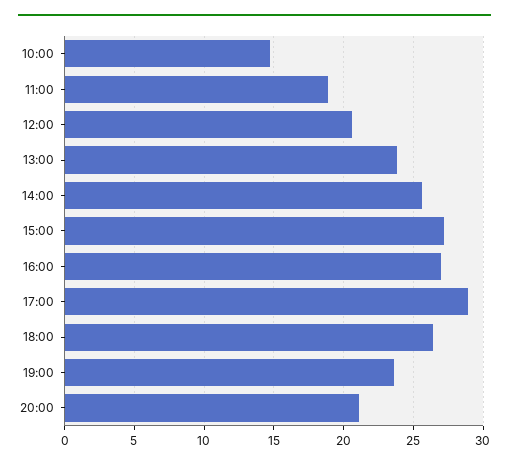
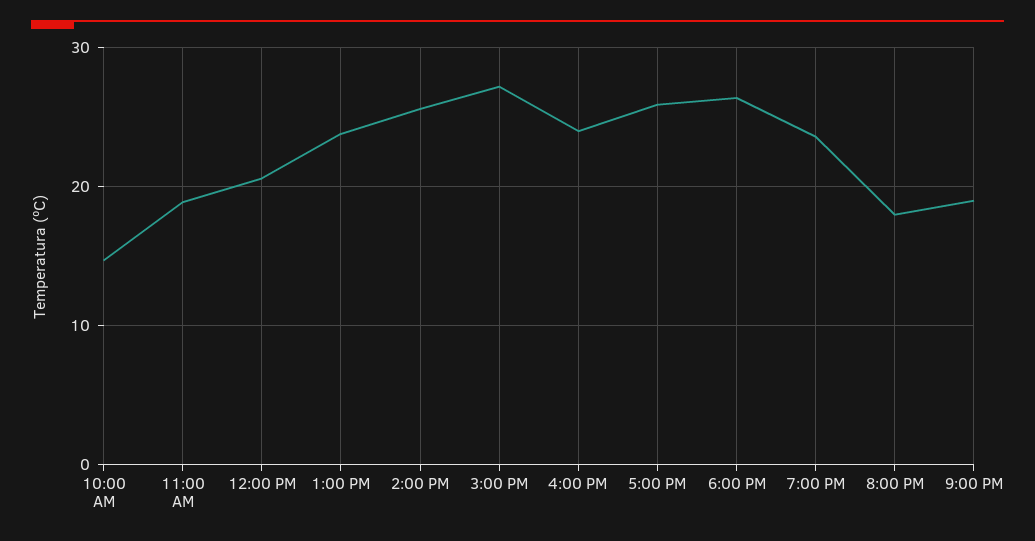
16:00: 27 -> 24
17:00: 29 -> 26
20:00: 21 -> 18
9:00 PM: none -> 19

